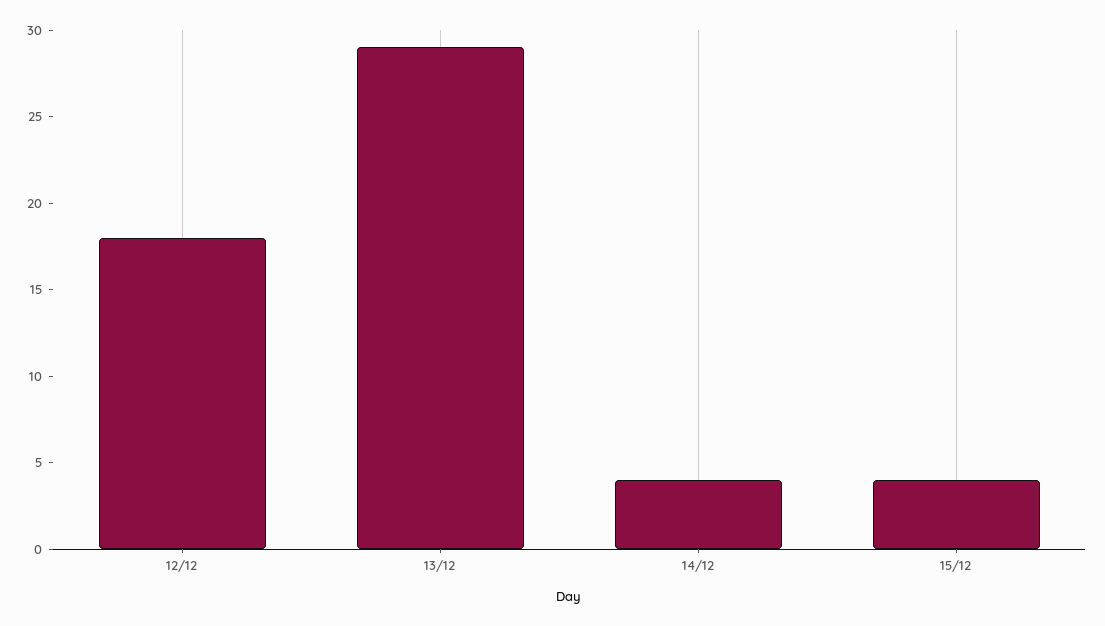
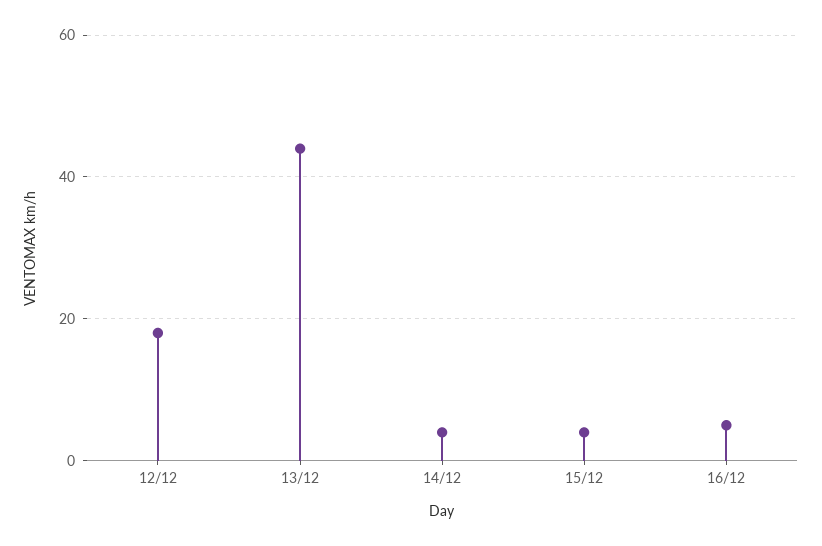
13/12: 29 -> 45
16/12: none -> 5

